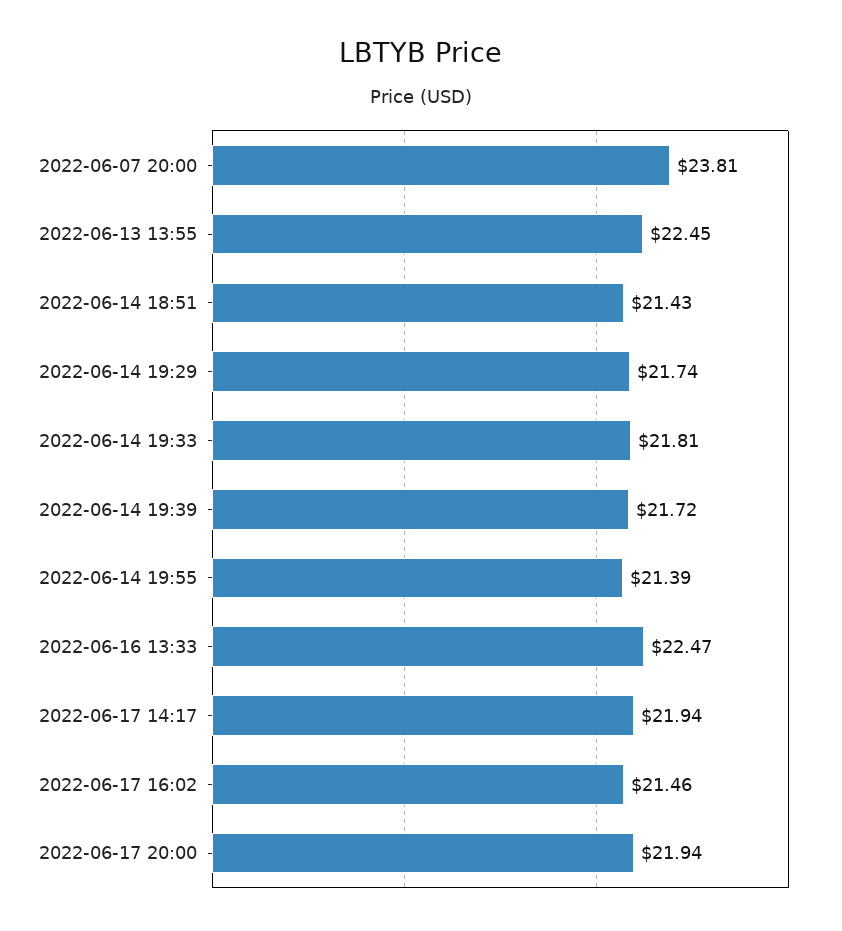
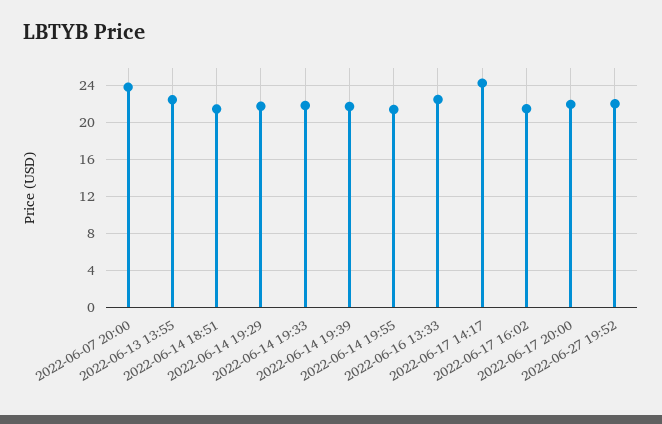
2022-06-17 14:17: 21.94 -> 24
2022-06-27 19:52: none -> 22

